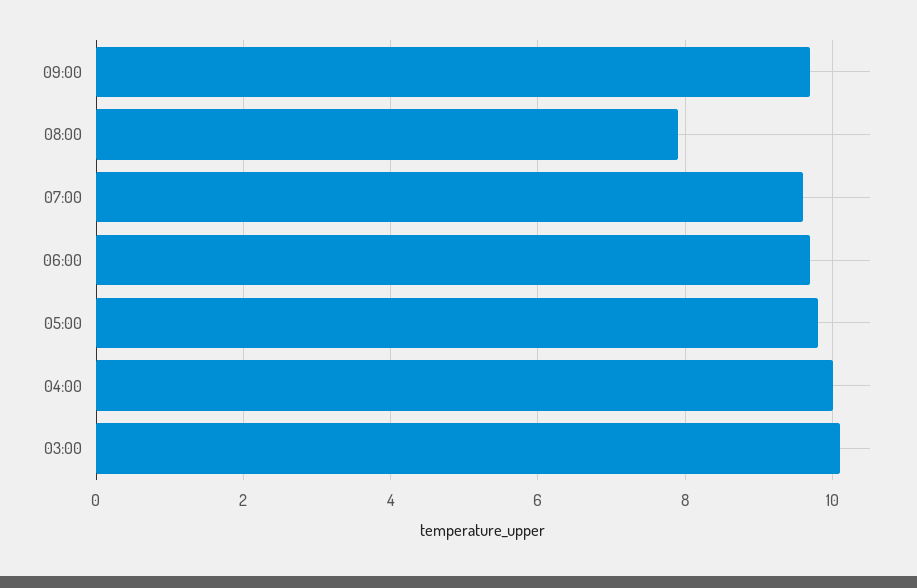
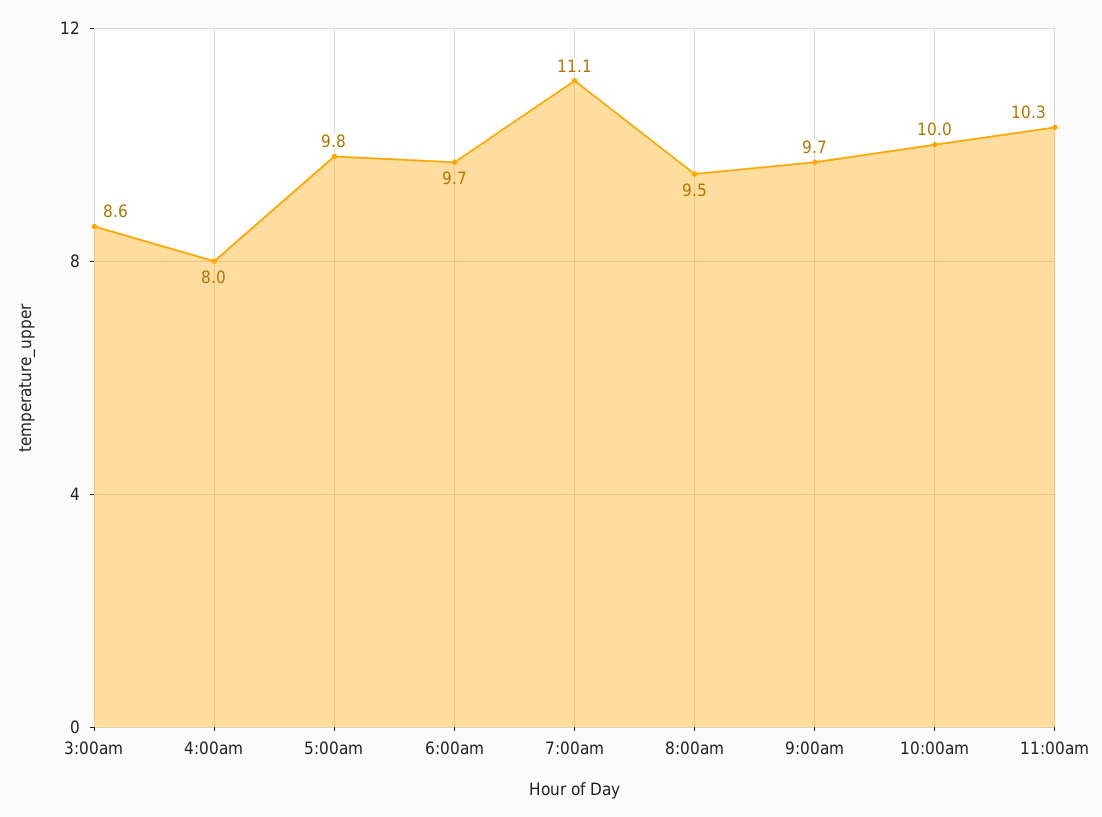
08:00: 8 -> 9.5
07:00: 9.5 -> 11.1
04:00: 10 -> 8
03:00: 10 -> 8.6
10:00am: none -> 10
11:00am: none -> 10.3

